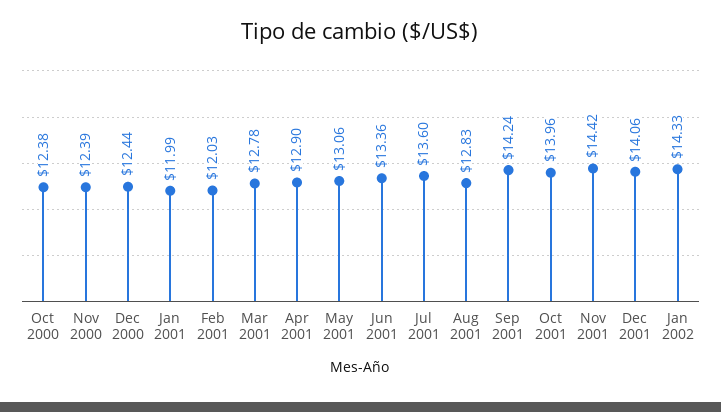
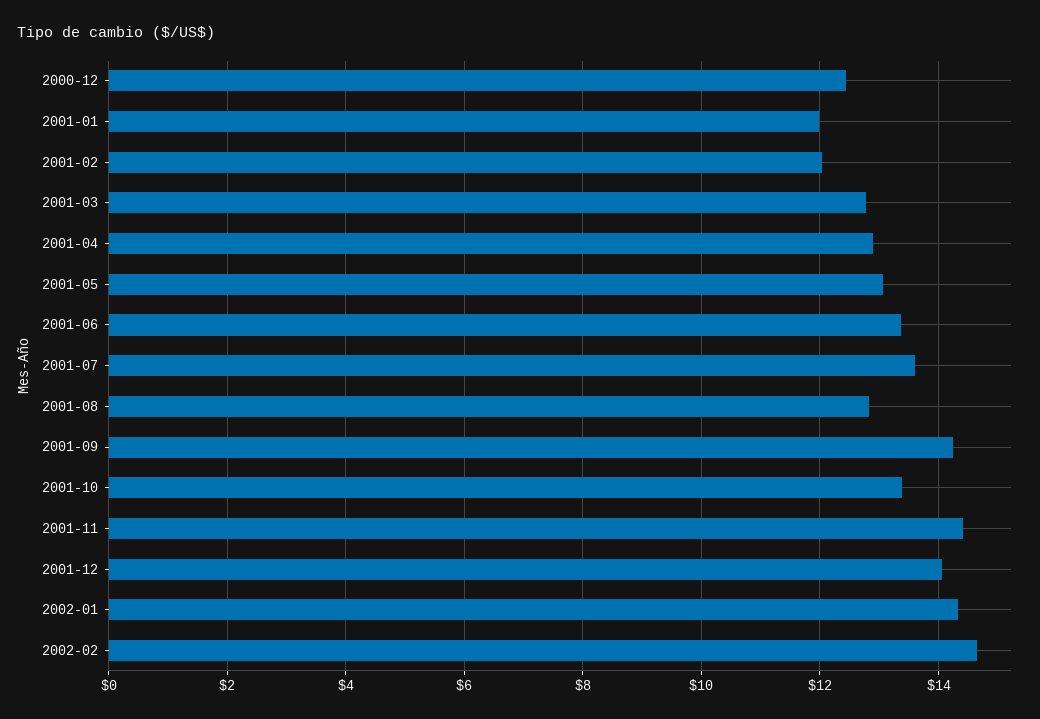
Oct 2000: 12.38 -> none
Nov 2000: 12.39 -> none
Oct 2001: 13.96 -> 13.4
2002-02: none -> 14.6

